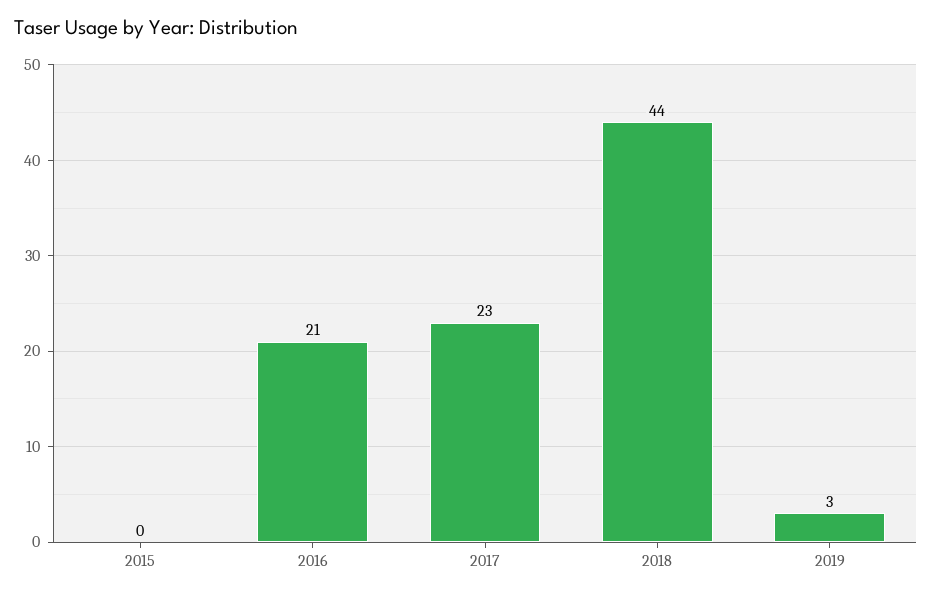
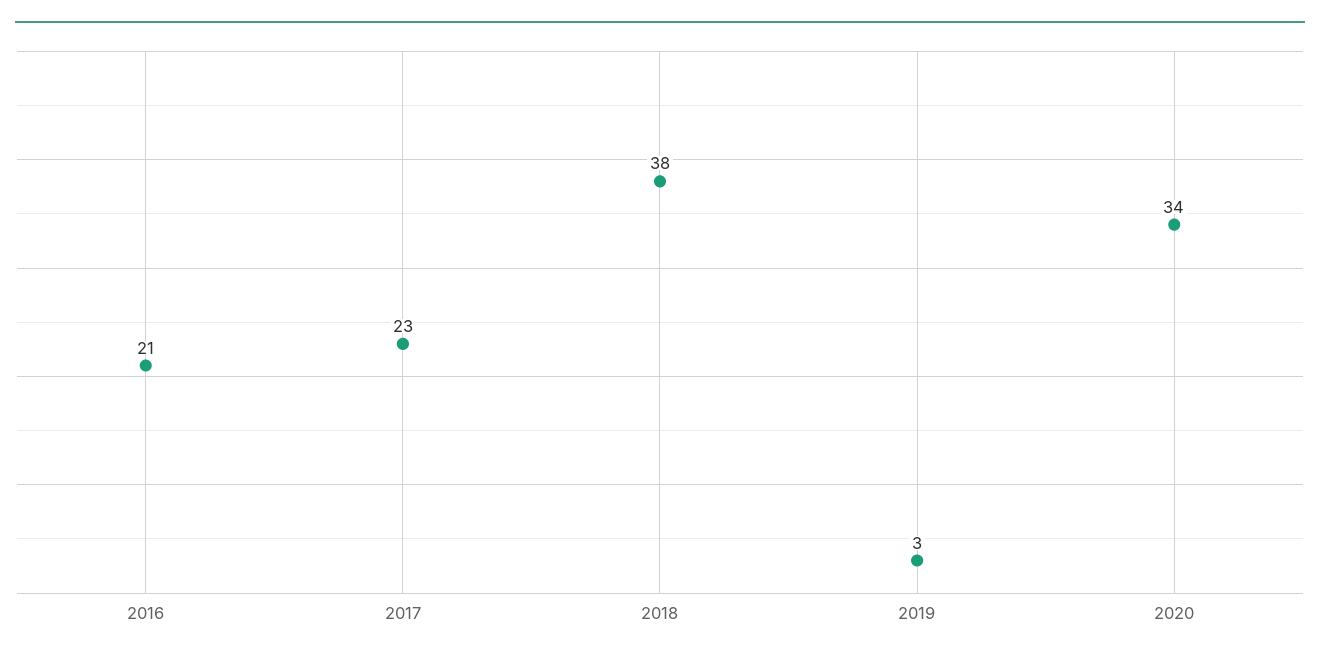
2015: 0 -> none
2018: 44 -> 38
2020: none -> 34

